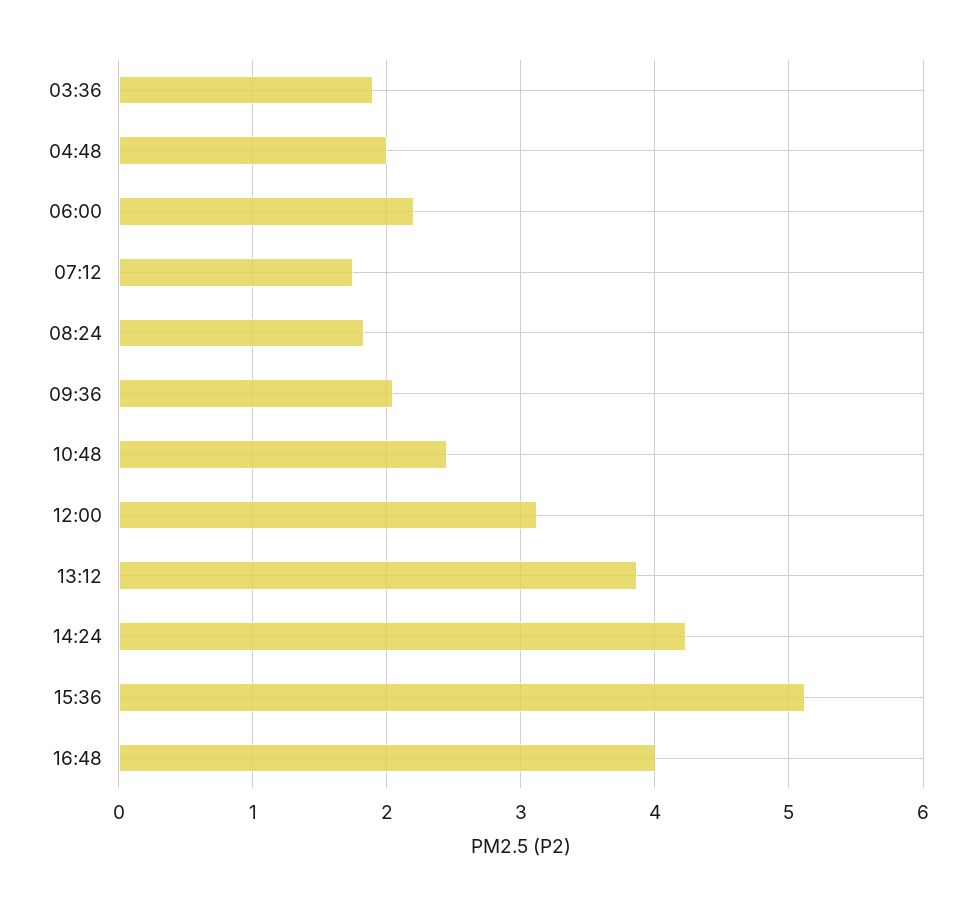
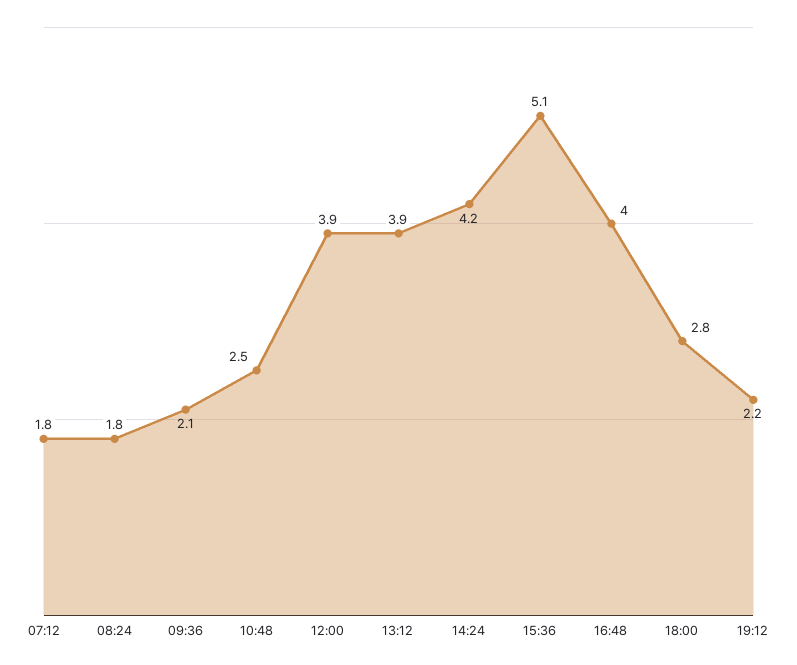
03:36: 1.9 -> none
04:48: 2 -> none
06:00: 2.2 -> none
12:00: 3.1 -> 3.9
18:00: none -> 2.8
19:12: none -> 2.2

